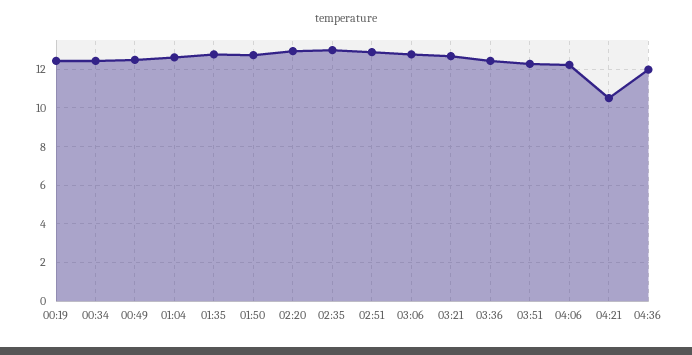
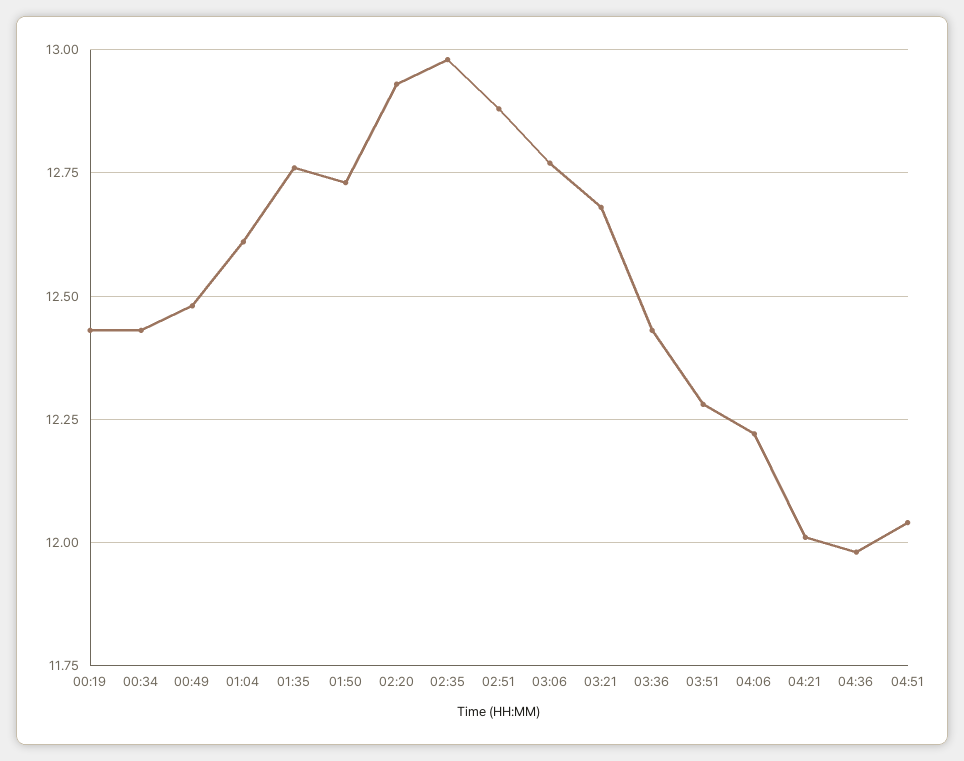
04:21: 10.5 -> 12
04:51: none -> 12.05

